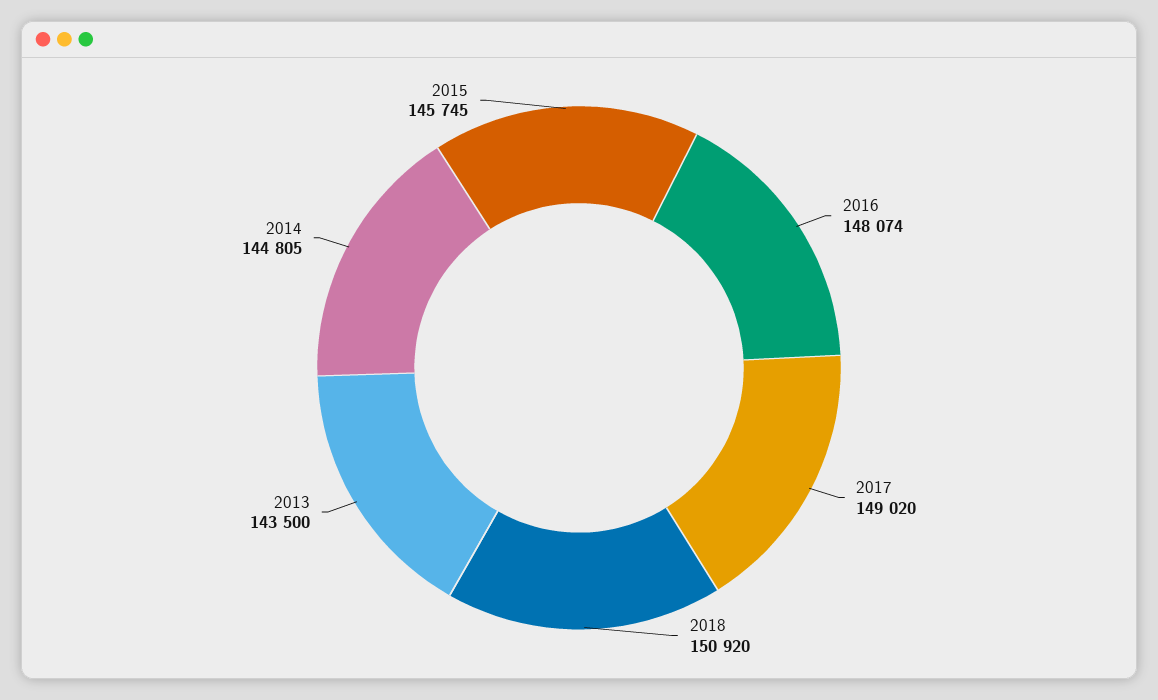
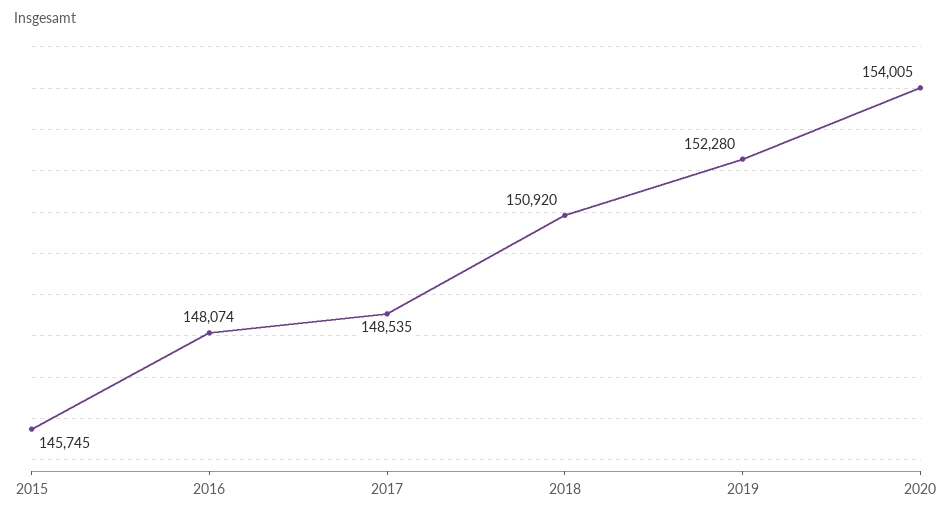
2017: 149020 -> 148535
2013: 143500 -> none
2014: 144805 -> none
2019: none -> 152280
2020: none -> 154005

